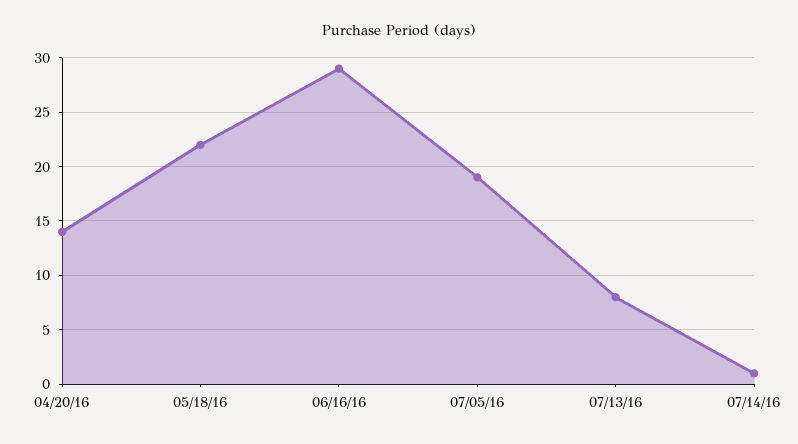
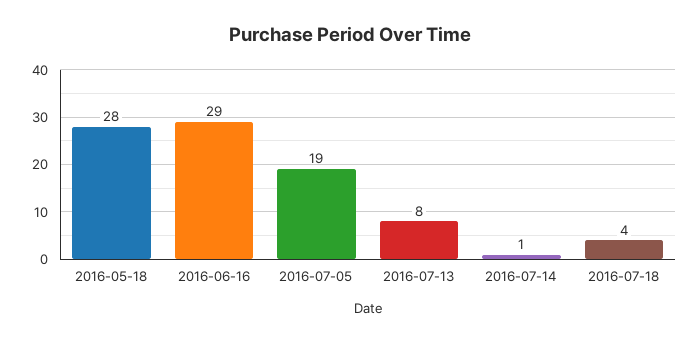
04/20/16: 14 -> none
05/18/16: 22 -> 28
2016-07-18: none -> 4

